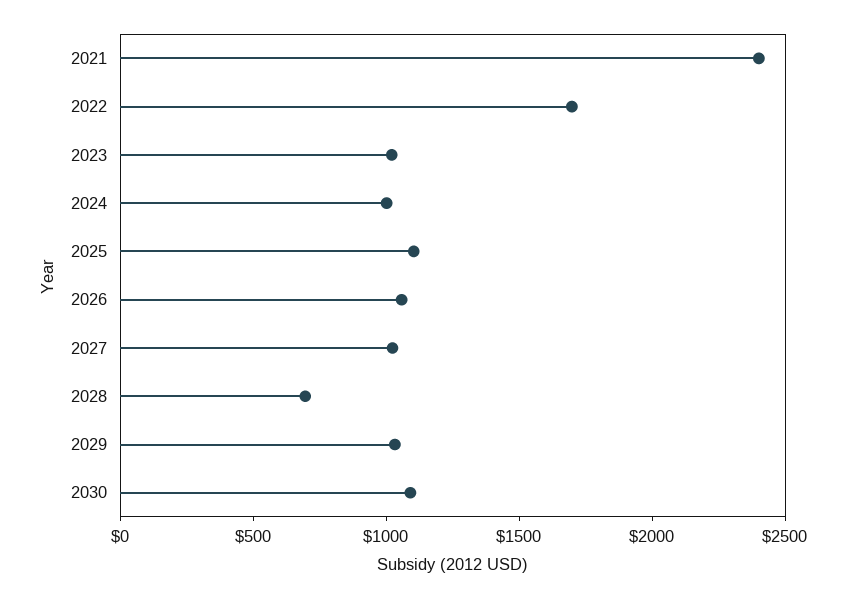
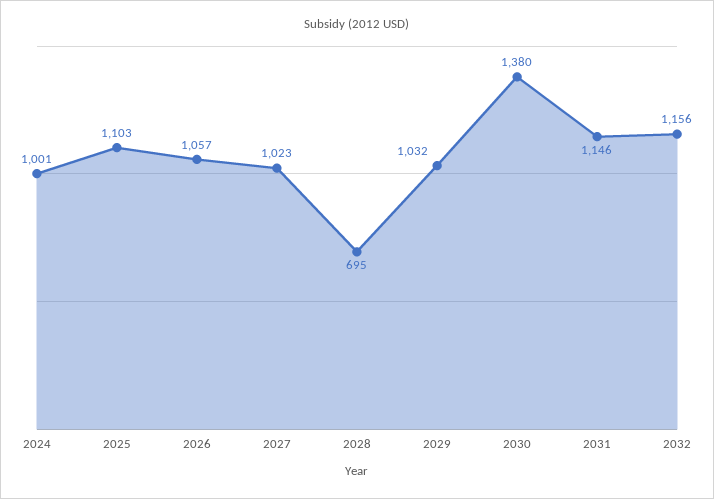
2021: 2400 -> none
2022: 1700 -> none
2023: 1000 -> none
2030: 1100 -> 1380
2031: none -> 1146
2032: none -> 1156

